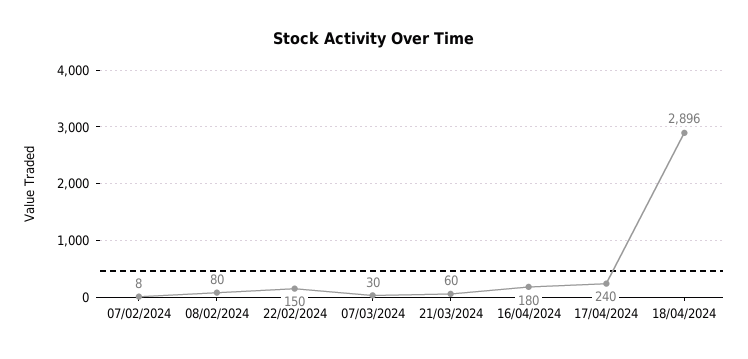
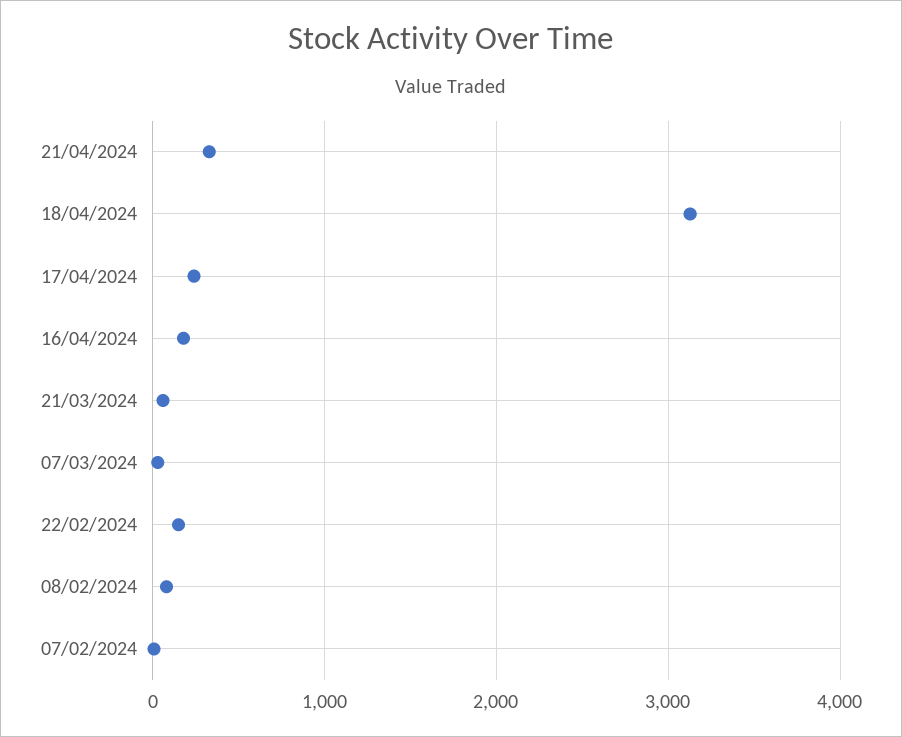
18/04/2024: 2896 -> 3100
21/04/2024: none -> 300

